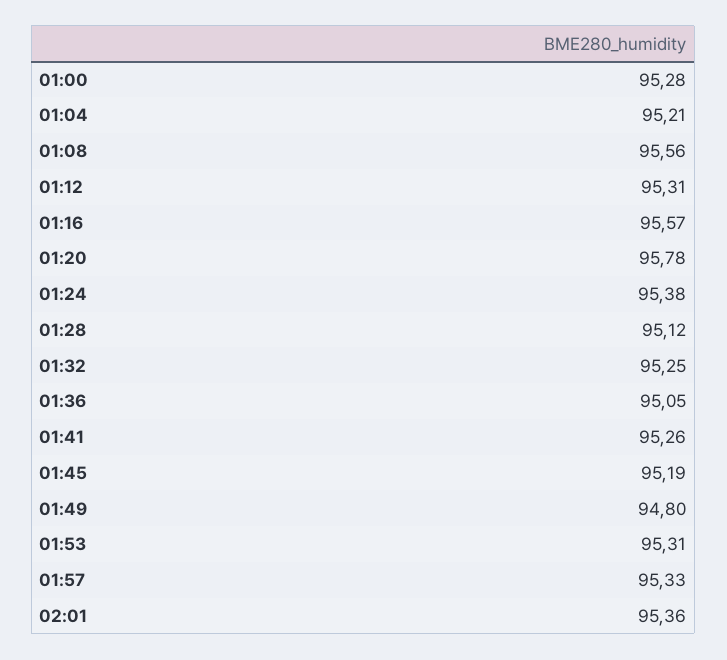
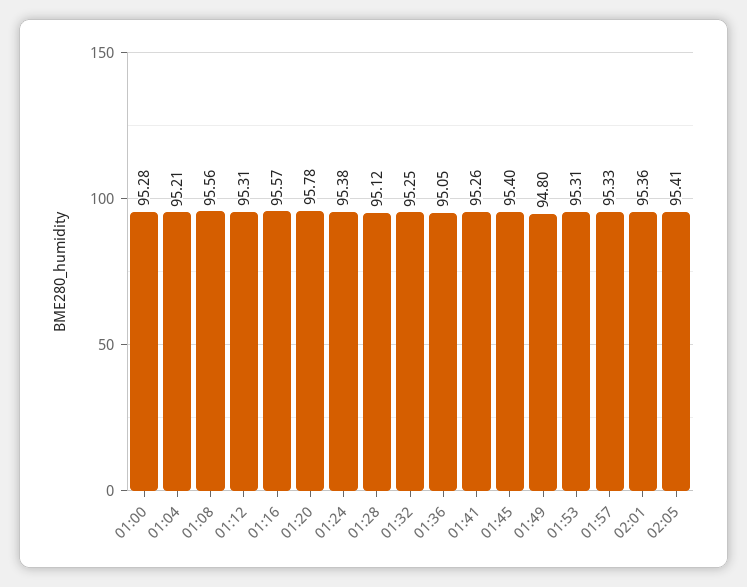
01:45: 95.19 -> 95.4
02:05: none -> 95.41

